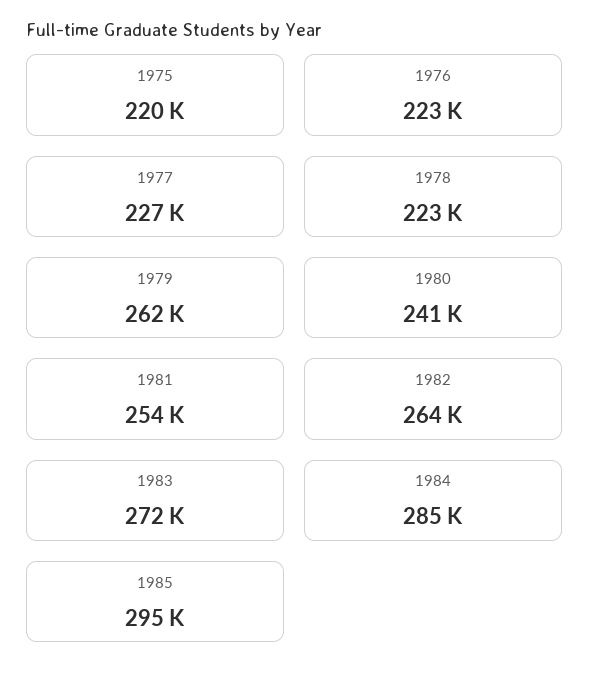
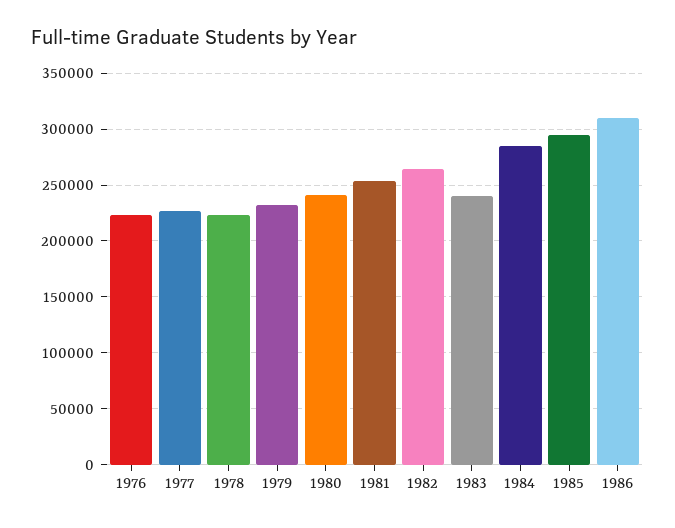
1975: 220000 -> none
1979: 262000 -> 230000
1983: 272000 -> 240000
1986: none -> 310000

